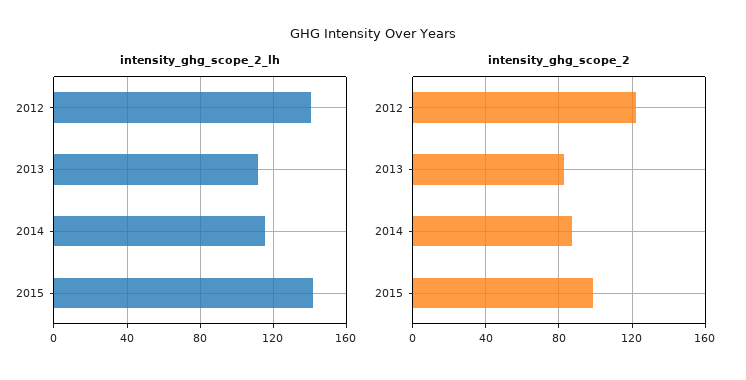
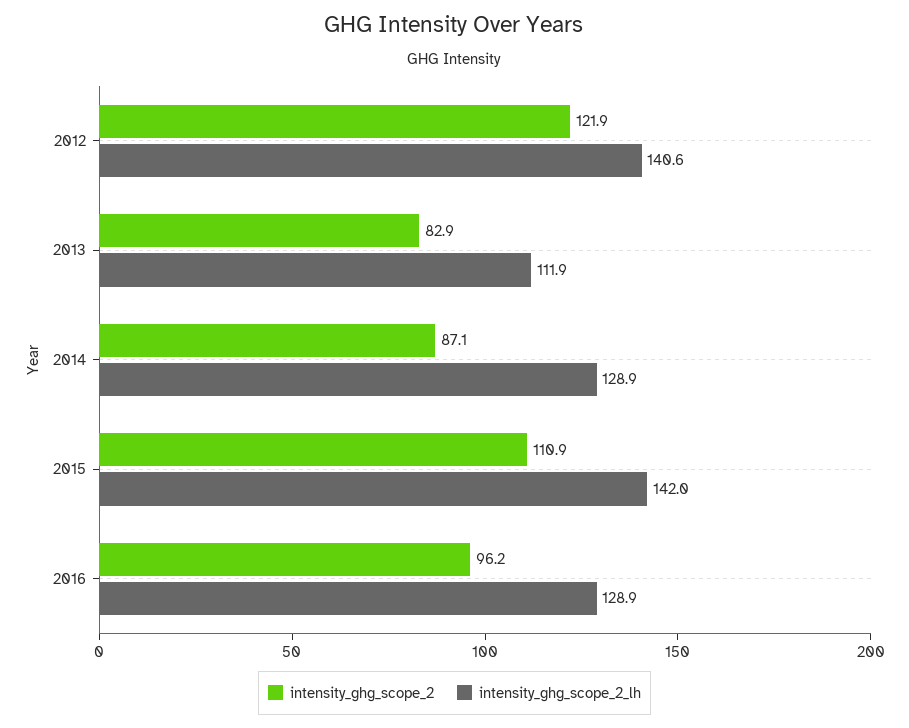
intensity_ghg_scope_2_lh, 2014: 115 -> 128.9
intensity_ghg_scope_2, 2015: 100 -> 110.9
intensity_ghg_scope_2, 2016: none -> 96.2
intensity_ghg_scope_2_lh, 2016: none -> 128.9

